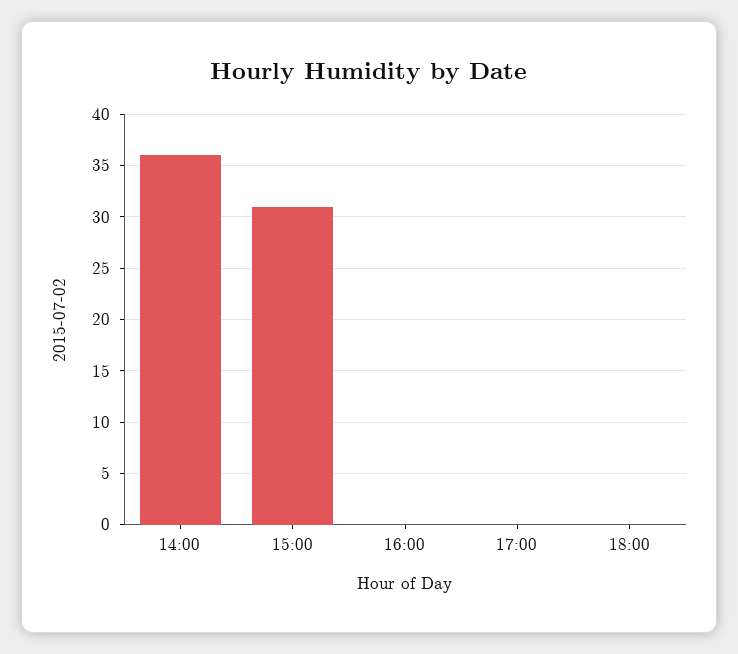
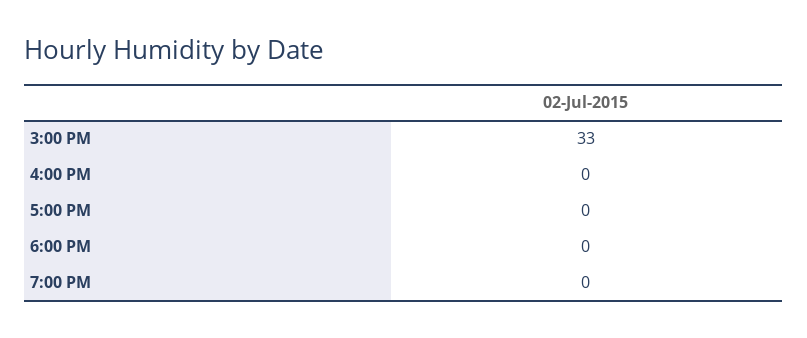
14:00: 36 -> none
15:00: 31 -> 33
7:00 PM: none -> 0

